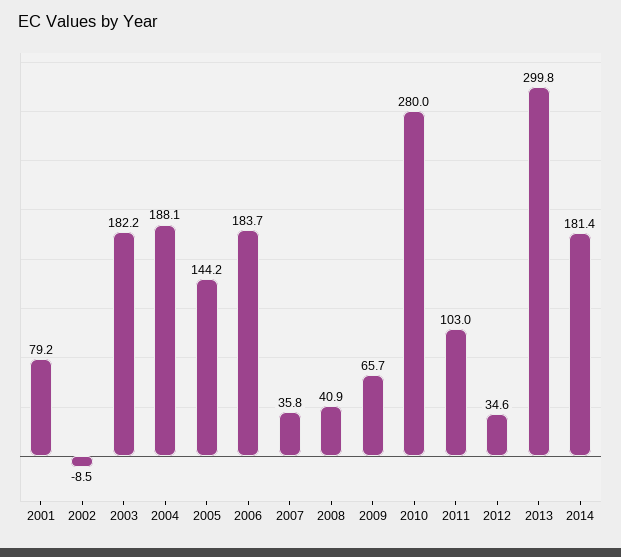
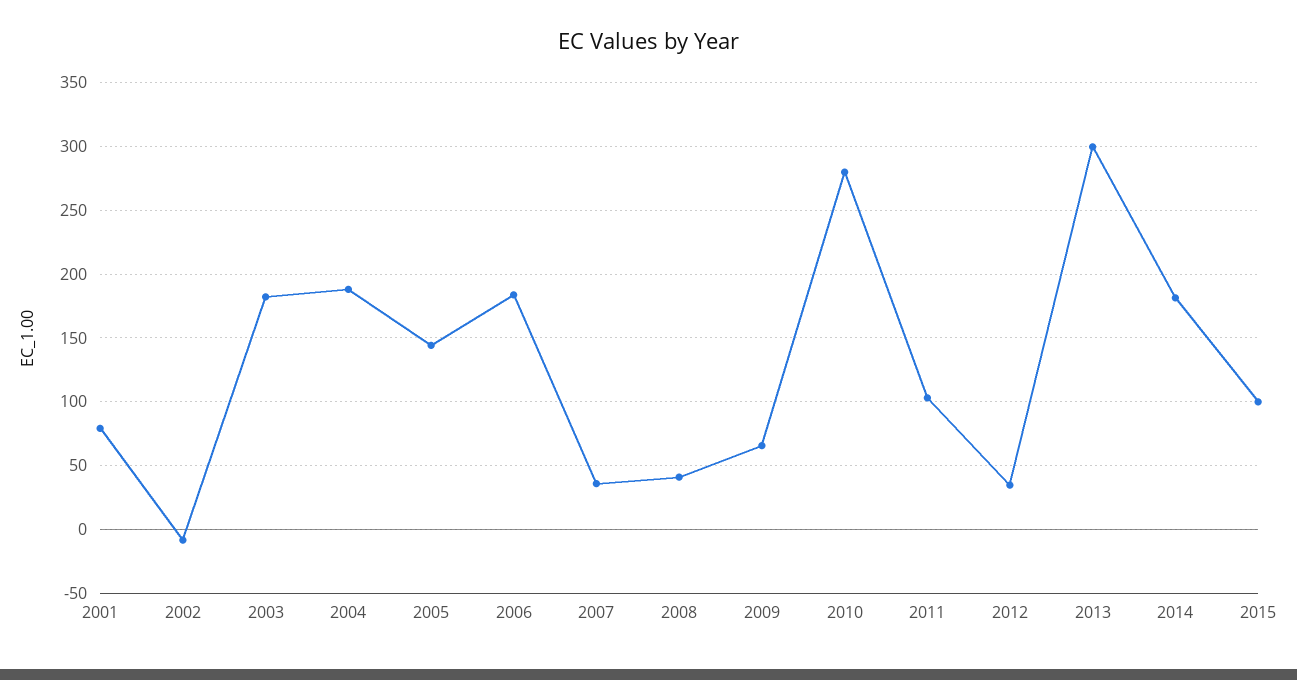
2015: none -> 100

